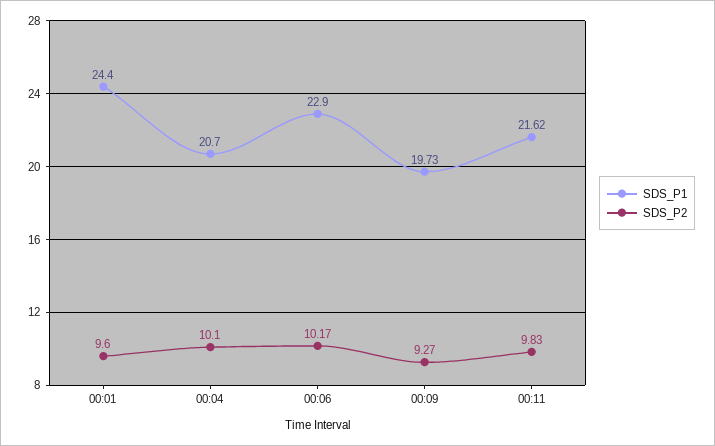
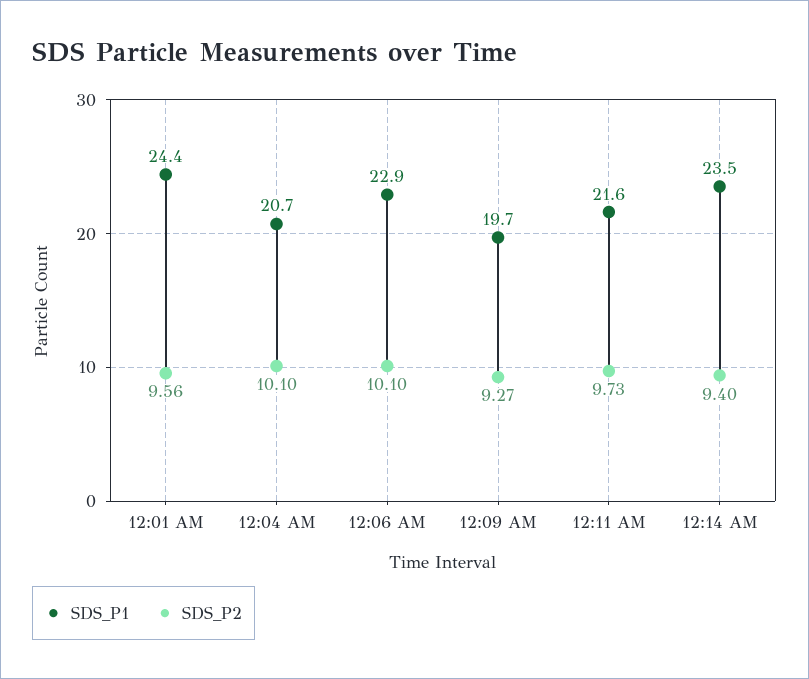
SDS_P2, 00:01: 9.6 -> 9.56
SDS_P2, 00:06: 10.17 -> 10.1
SDS_P2, 00:11: 9.83 -> 9.73
SDS_P1, 12:14 AM: none -> 23.5
SDS_P2, 12:14 AM: none -> 9.4

